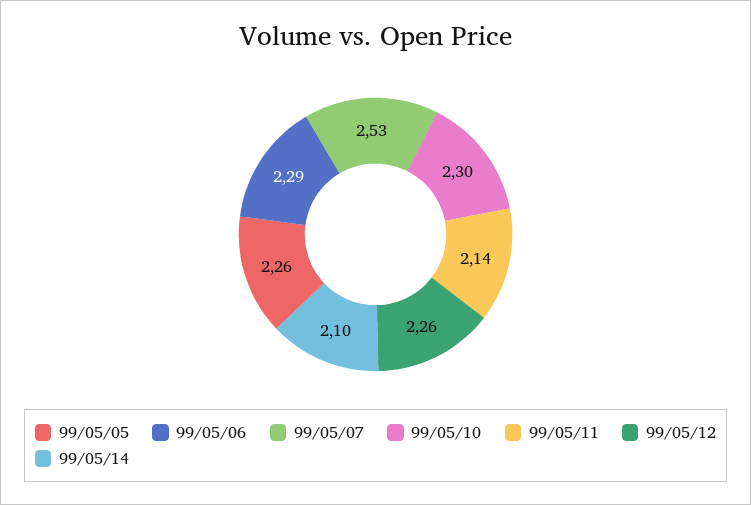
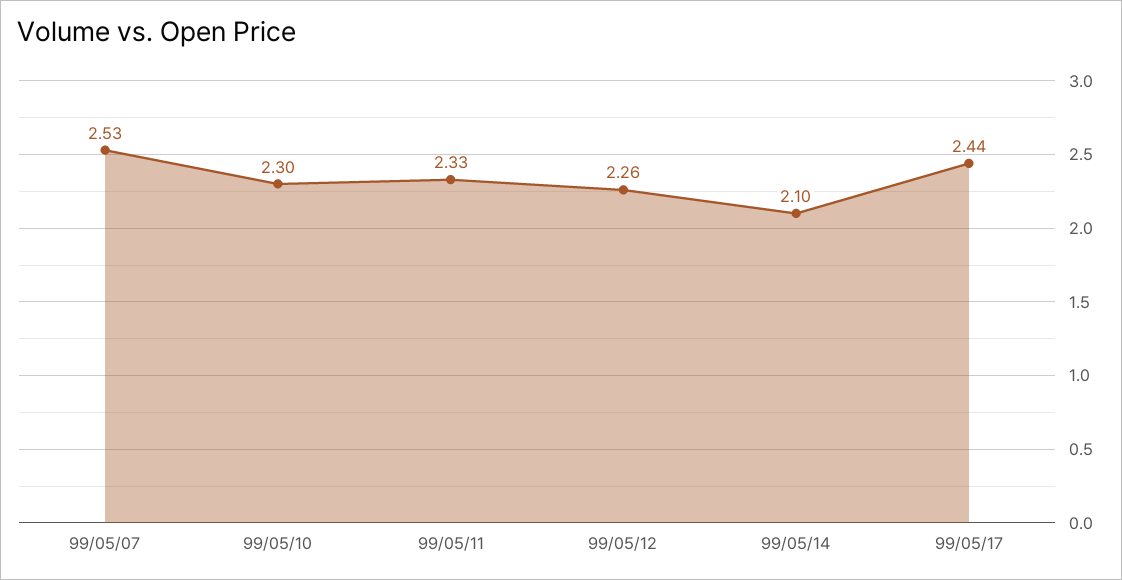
99/05/05: 2.26 -> none
99/05/06: 2.29 -> none
99/05/11: 2.14 -> 2.33
99/05/17: none -> 2.44

